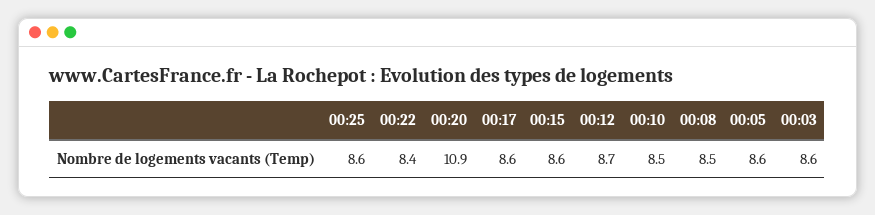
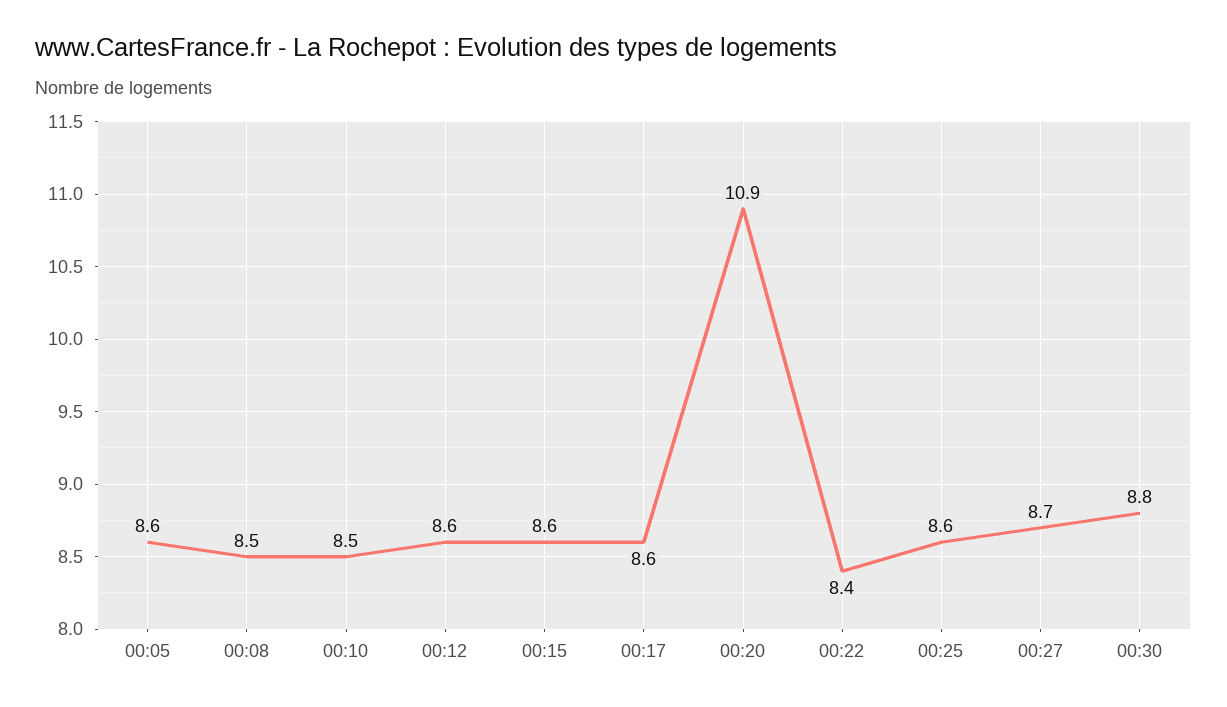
00:12: 8.7 -> 8.6
00:03: 8.6 -> none
00:27: none -> 8.7
00:30: none -> 8.8

